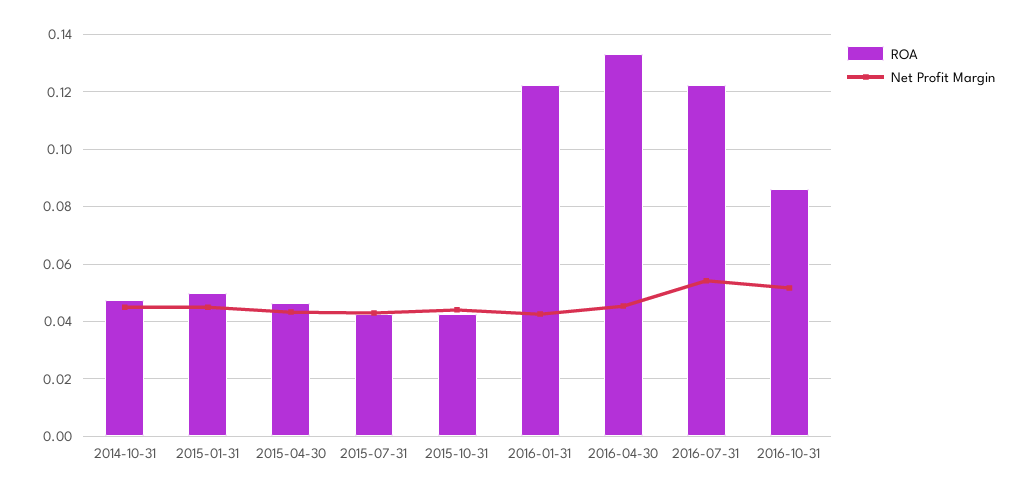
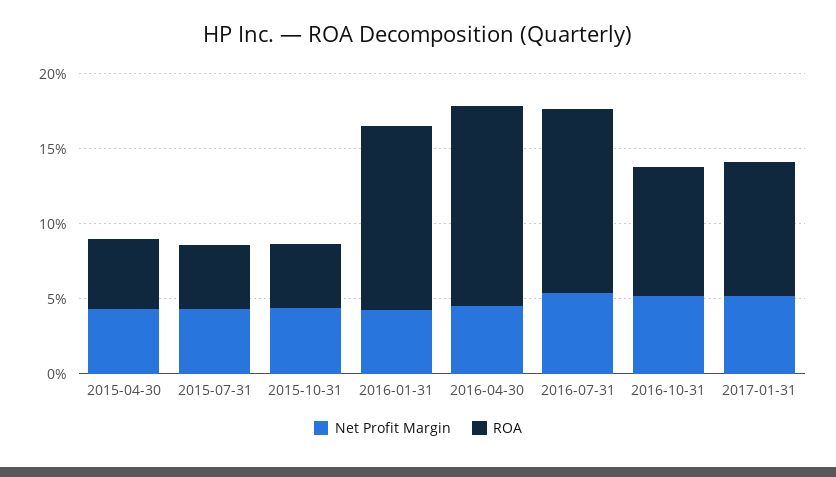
ROA, 2014-10-31: 0.0475 -> none
Net Profit Margin, 2014-10-31: 0.045 -> none
ROA, 2015-01-31: 0.05 -> none
Net Profit Margin, 2015-01-31: 0.045 -> none
Net Profit Margin, 2017-01-31: none -> 0.05
ROA, 2017-01-31: none -> 0.09

